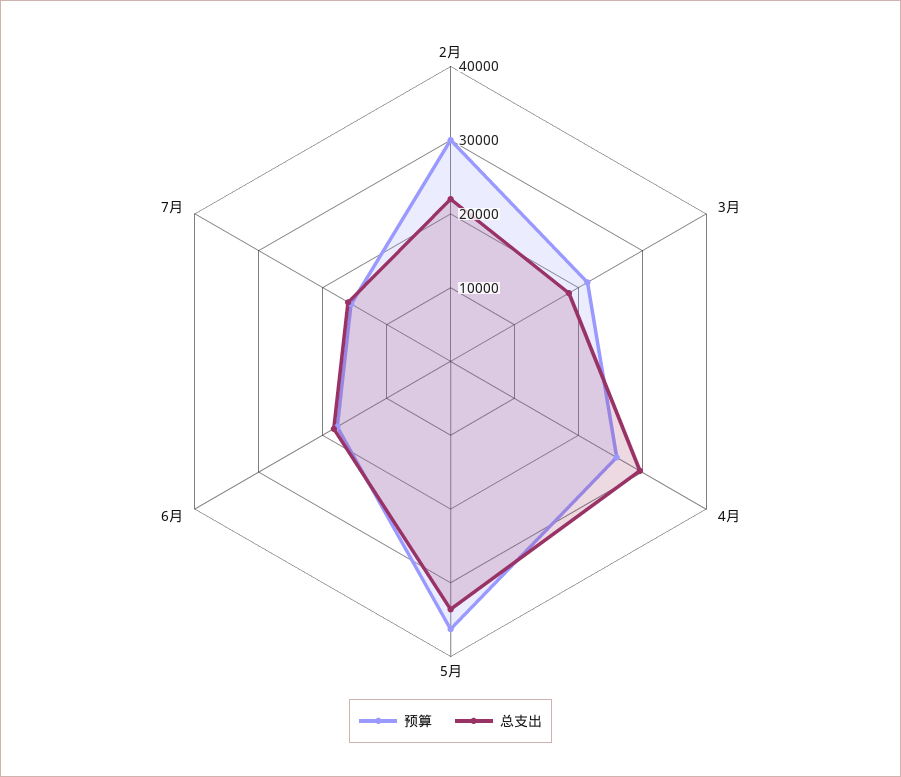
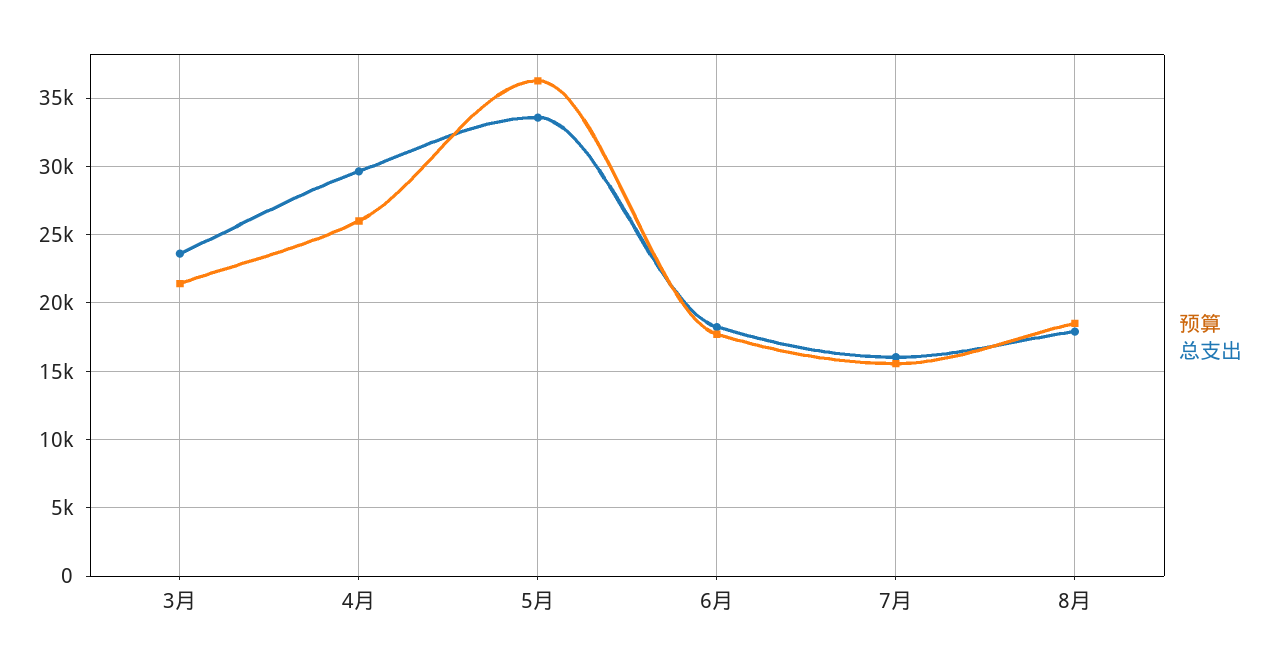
预算, 2月: 30000 -> none
总支出, 2月: 22000 -> none
总支出, 3月: 18000 -> 23500
预算, 8月: none -> 18500
总支出, 8月: none -> 18000

